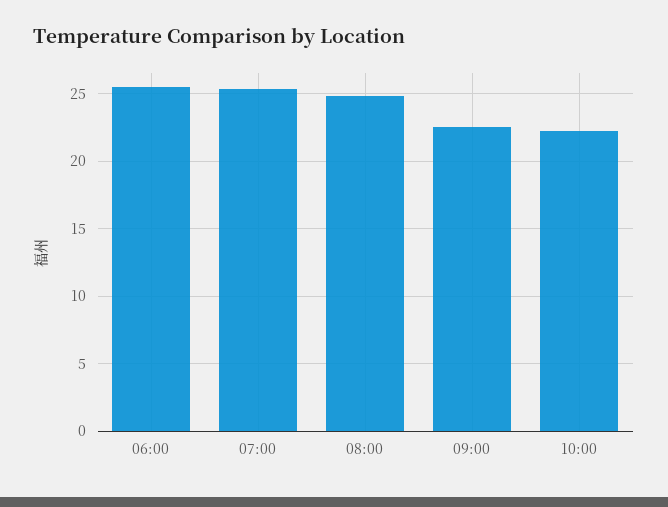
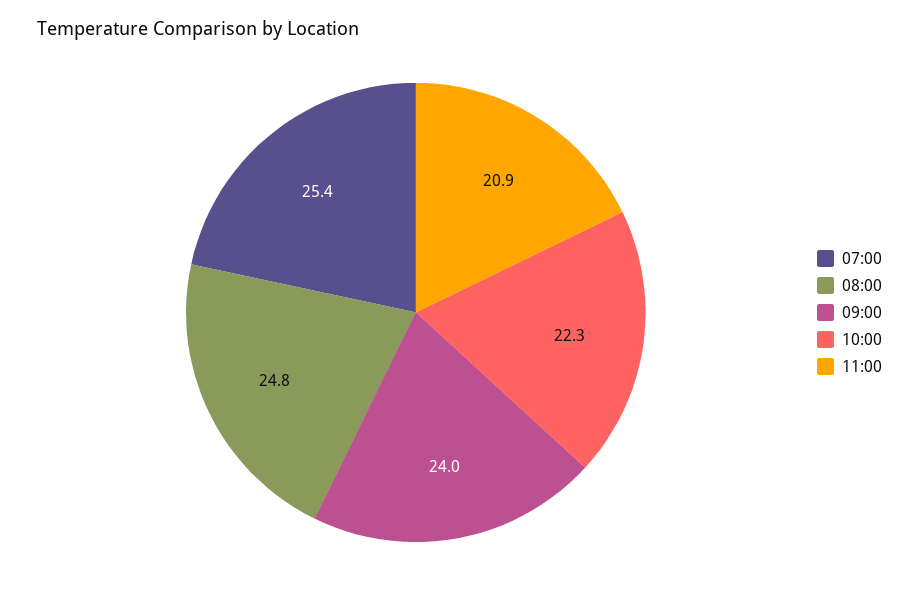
06:00: 25.5 -> none
09:00: 22.5 -> 24
11:00: none -> 20.9

